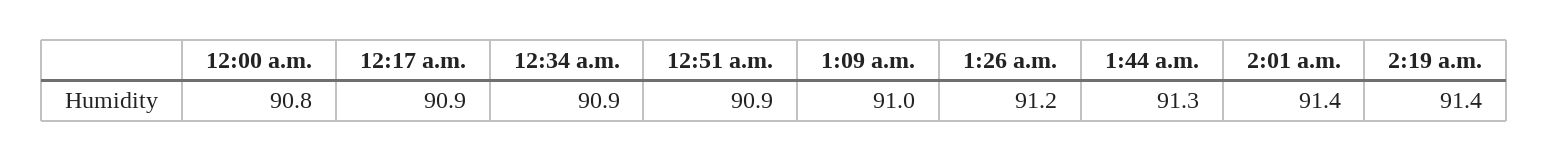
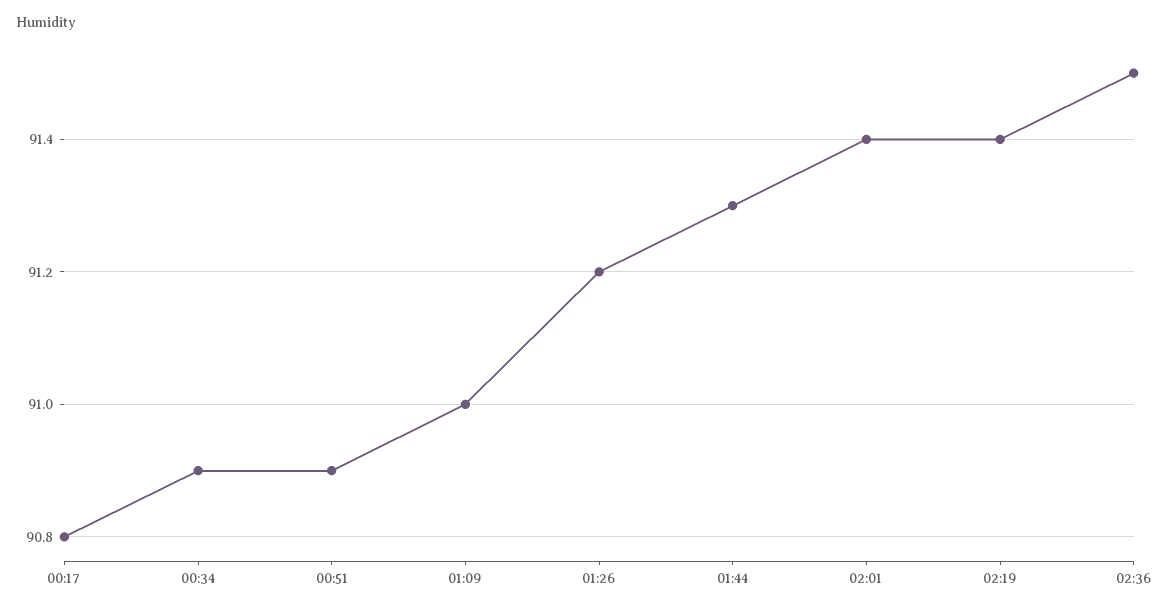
12:00 a.m.: 90.8 -> none
12:17 a.m.: 90.9 -> 90.8
02:36: none -> 91.5

